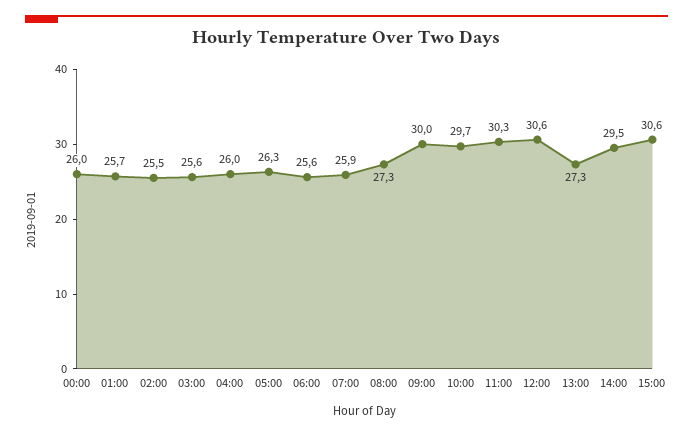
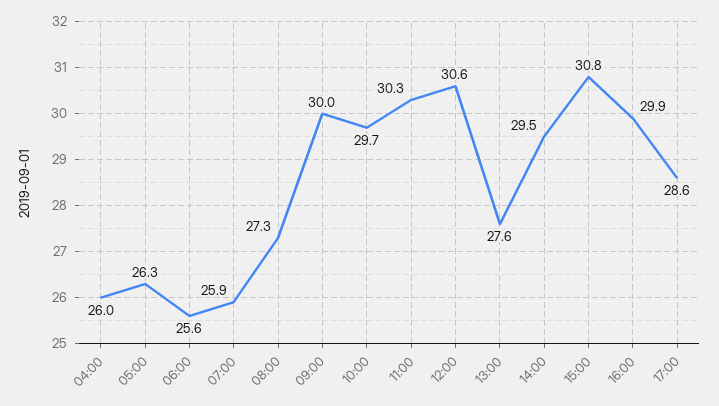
00:00: 26 -> none
01:00: 25.7 -> none
02:00: 25.5 -> none
03:00: 25.6 -> none
13:00: 27.3 -> 27.6
15:00: 30.6 -> 30.8
16:00: none -> 29.9
17:00: none -> 28.6

